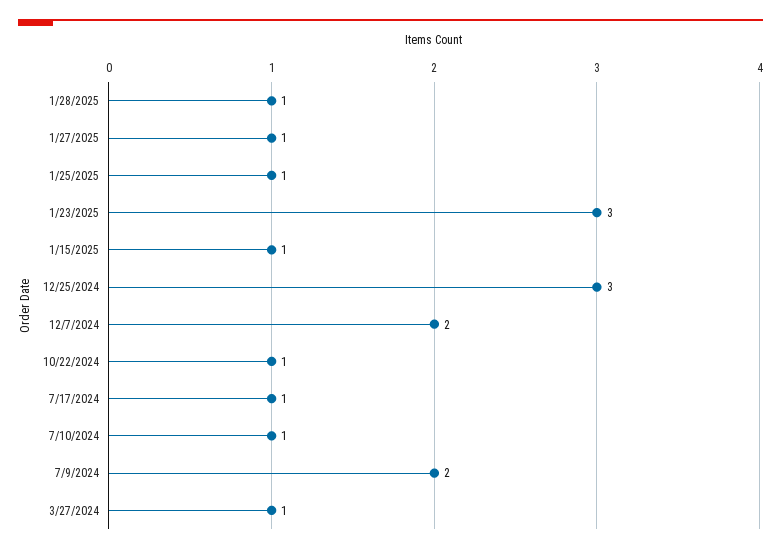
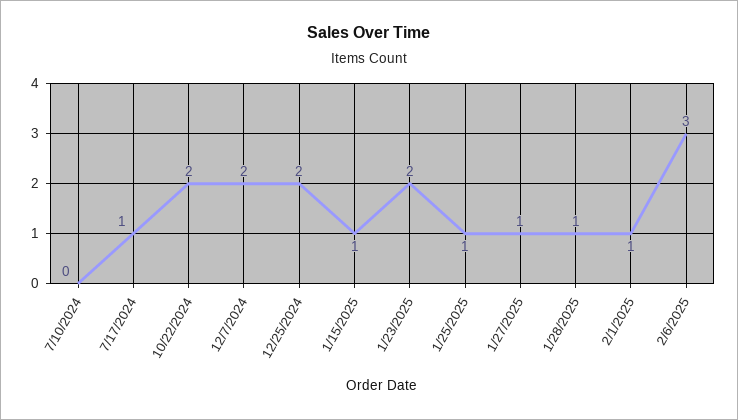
1/23/2025: 3 -> 2
12/25/2024: 3 -> 2
10/22/2024: 1 -> 2
7/10/2024: 1 -> 0
7/9/2024: 2 -> none
3/27/2024: 1 -> none
2/1/2025: none -> 1
2/6/2025: none -> 3

